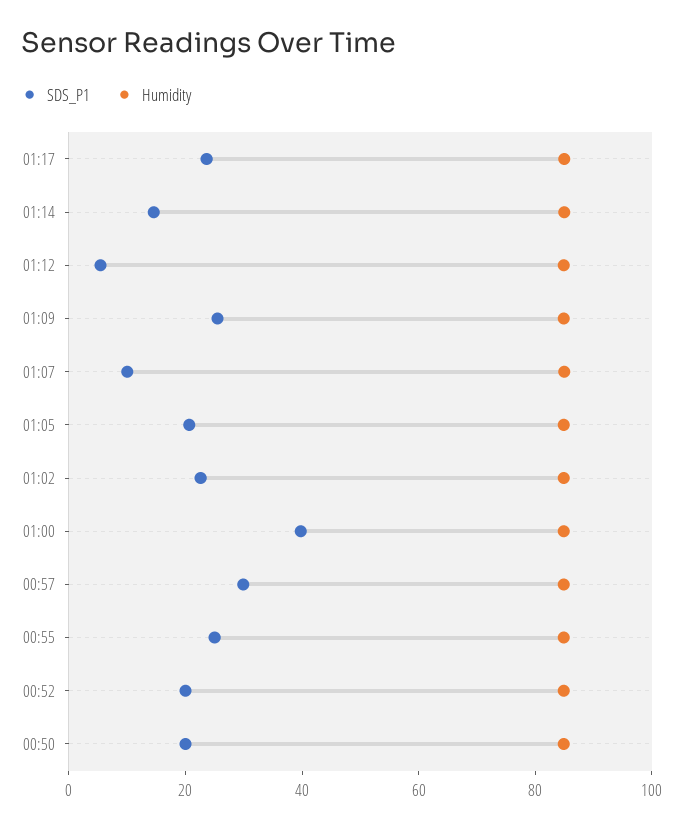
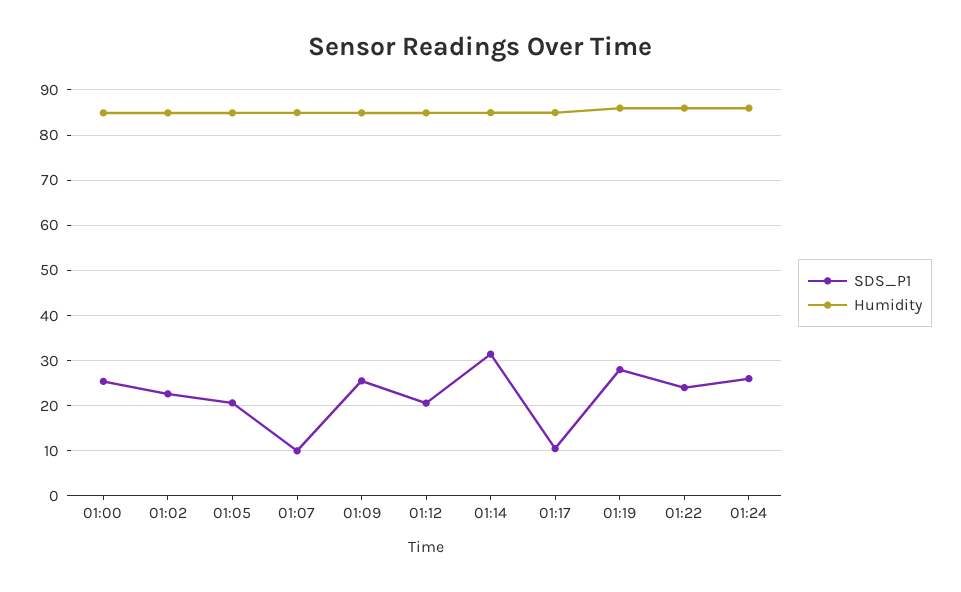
SDS_P1, 01:17: 25 -> 10
SDS_P1, 01:14: 15 -> 32
SDS_P1, 01:12: 5 -> 20
SDS_P1, 01:00: 40 -> 26
SDS_P1, 00:57: 30 -> none
Humidity, 00:57: 85 -> none
SDS_P1, 00:55: 25 -> none
Humidity, 00:55: 85 -> none
SDS_P1, 00:52: 20 -> none
Humidity, 00:52: 85 -> none
SDS_P1, 00:50: 20 -> none
Humidity, 00:50: 85 -> none
SDS_P1, 01:19: none -> 28
Humidity, 01:19: none -> 86
SDS_P1, 01:22: none -> 24
Humidity, 01:22: none -> 86
SDS_P1, 01:24: none -> 26
Humidity, 01:24: none -> 86

